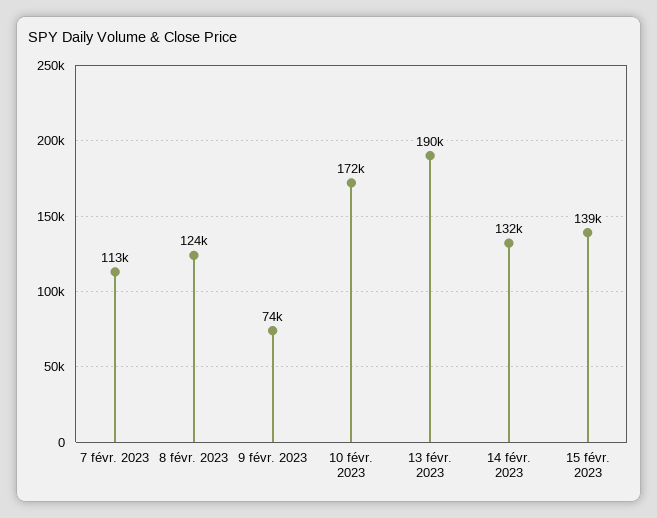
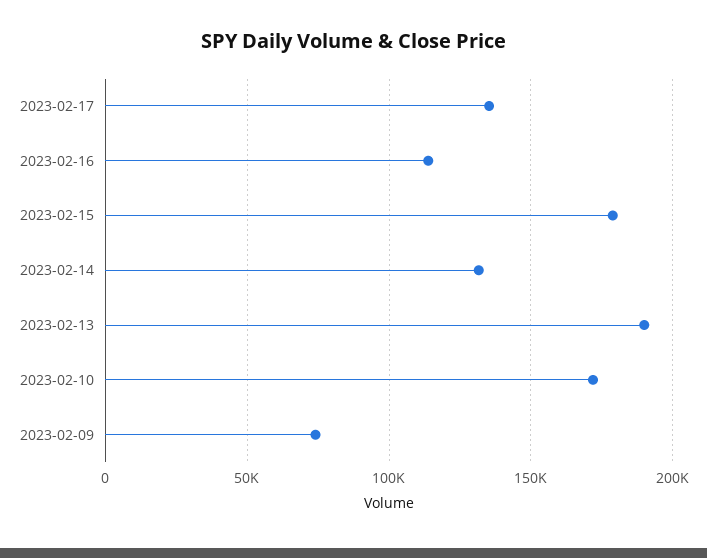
7 févr. 2023: 113000 -> none
8 févr. 2023: 124000 -> none
15 févr. 2023: 139000 -> 180000
2023-02-17: none -> 135000
2023-02-16: none -> 115000

